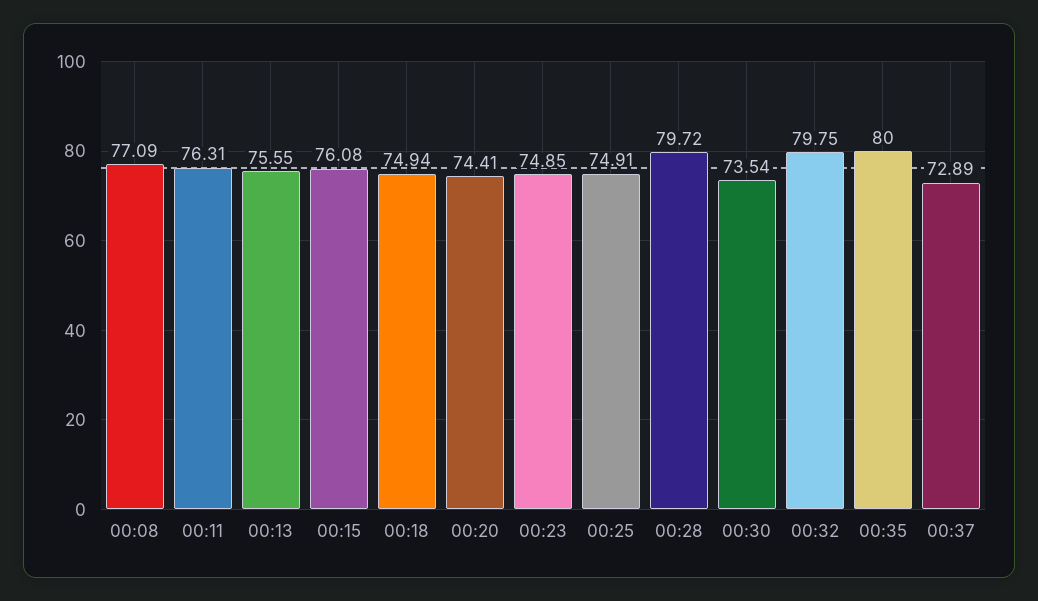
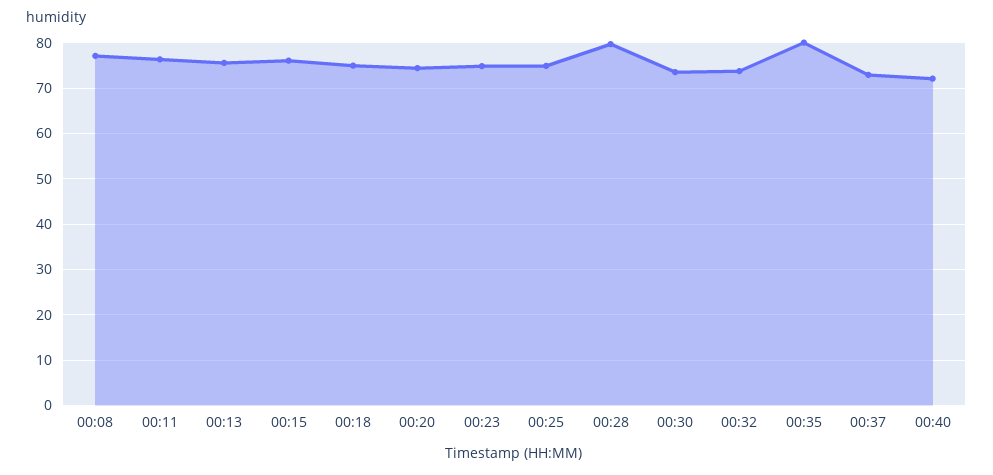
00:32: 79.75 -> 74
00:40: none -> 72

